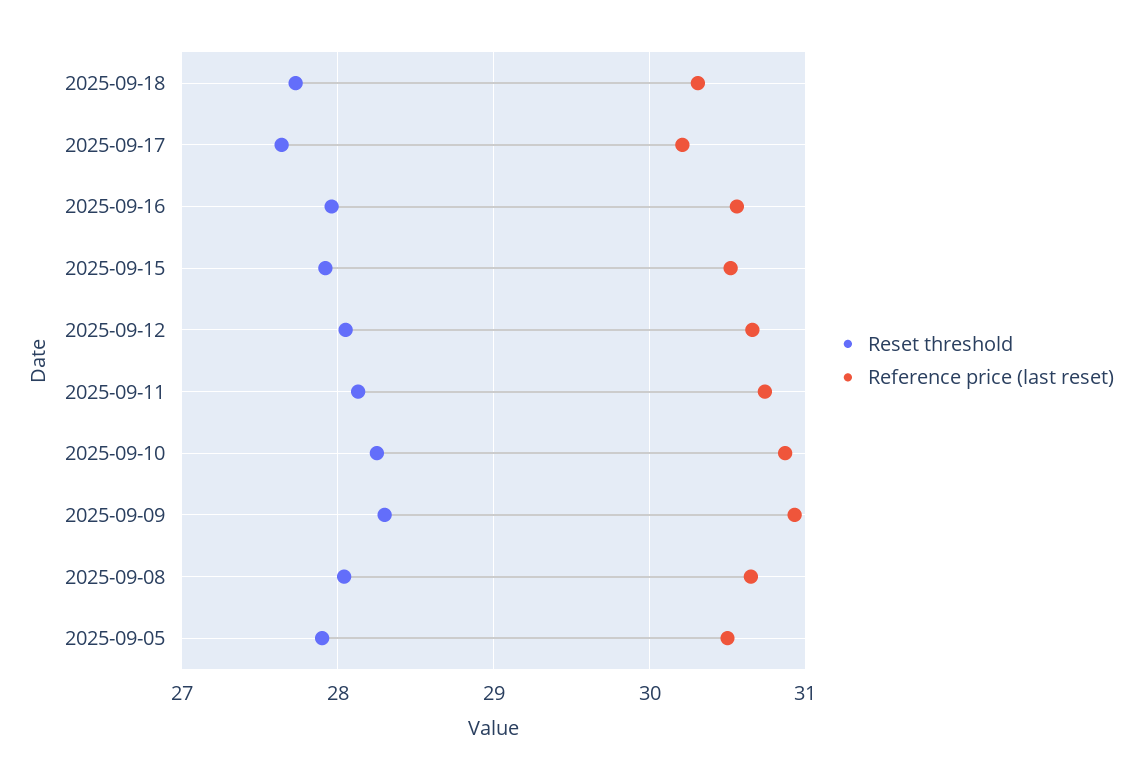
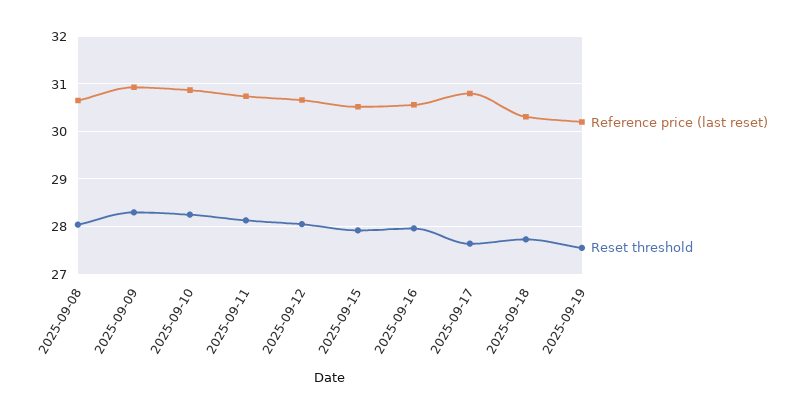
Reference price (last reset), 2025-09-17: 30.2 -> 30.8
Reset threshold, 2025-09-05: 27.9 -> none
Reference price (last reset), 2025-09-05: 30.5 -> none
Reference price (last reset), 2025-09-19: none -> 30.2
Reset threshold, 2025-09-19: none -> 27.6

